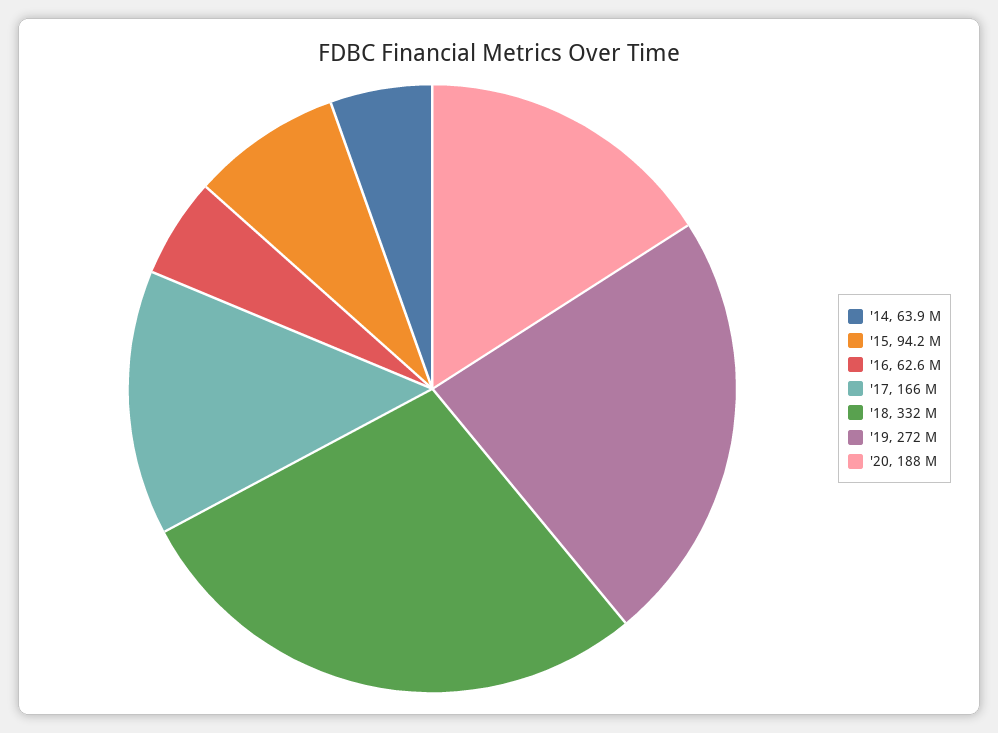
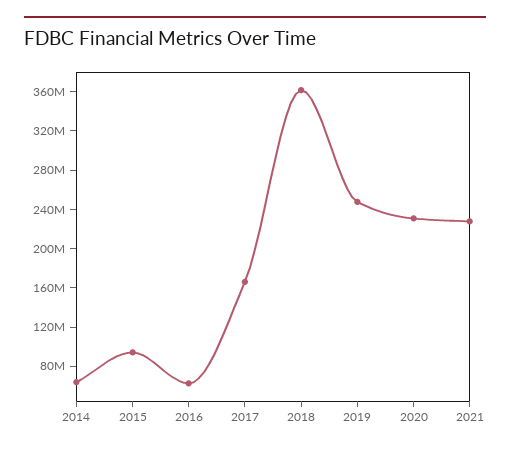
'18: 332000000 -> 360000000
'19: 272000000 -> 250000000
'20: 188000000 -> 230000000
2021: none -> 230000000

